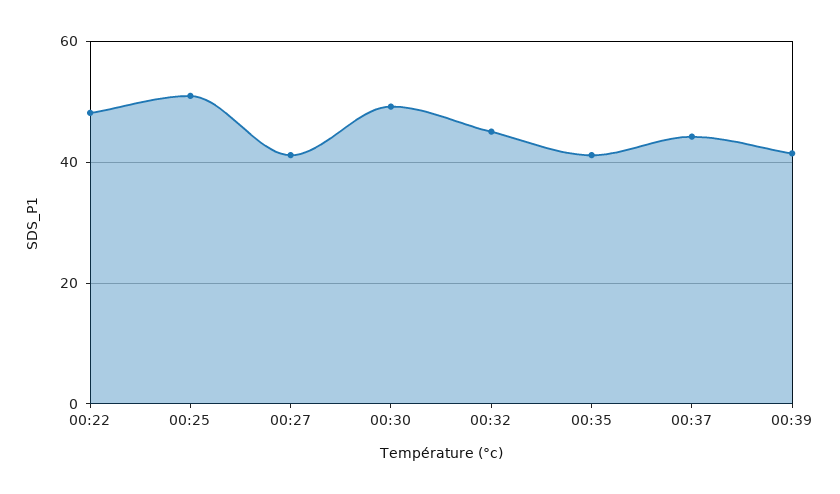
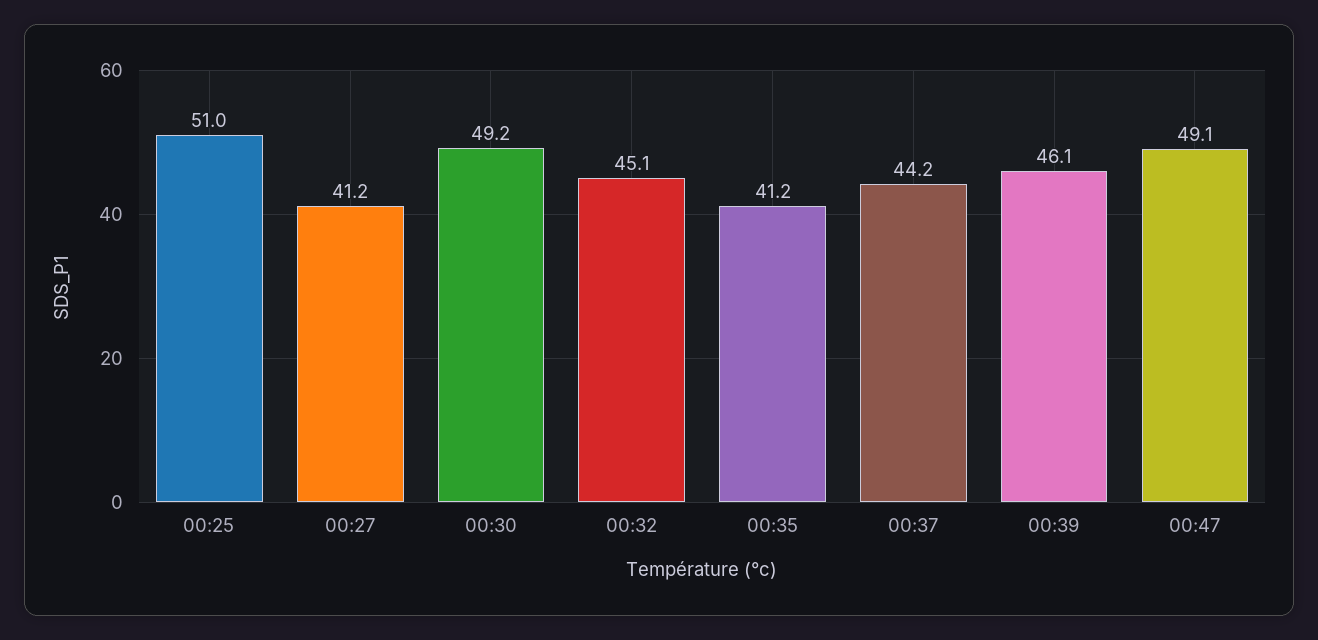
00:22: 48 -> none
00:39: 42 -> 46.1
00:47: none -> 49.1

